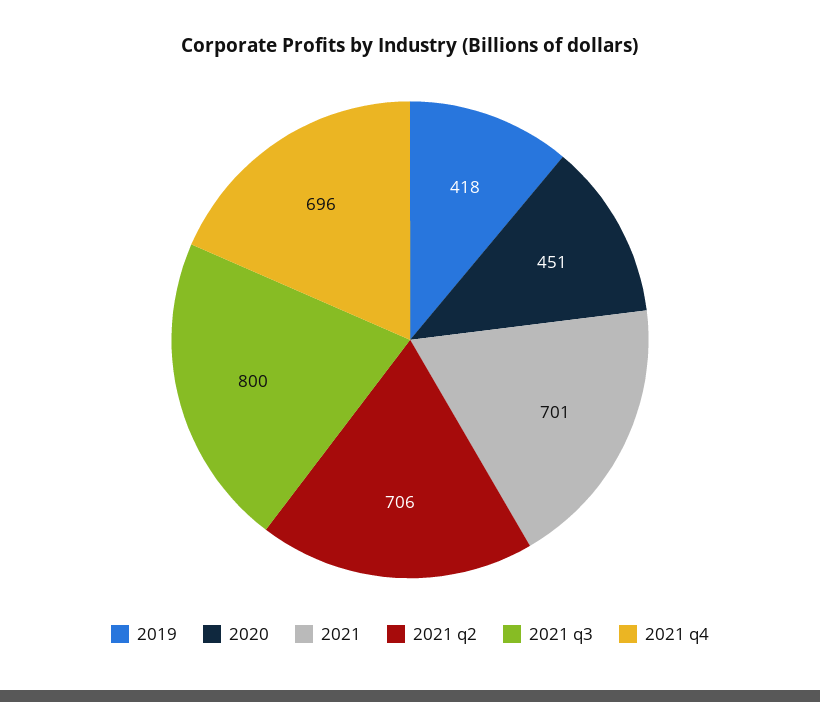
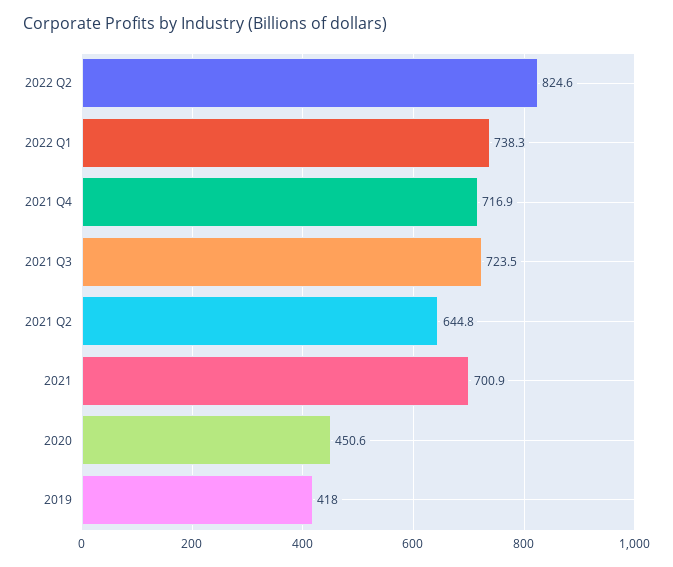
2021 q2: 706 -> 644.8
2021 q3: 800 -> 723.5
2021 q4: 696 -> 716.9
2022 Q2: none -> 824.6
2022 Q1: none -> 738.3

